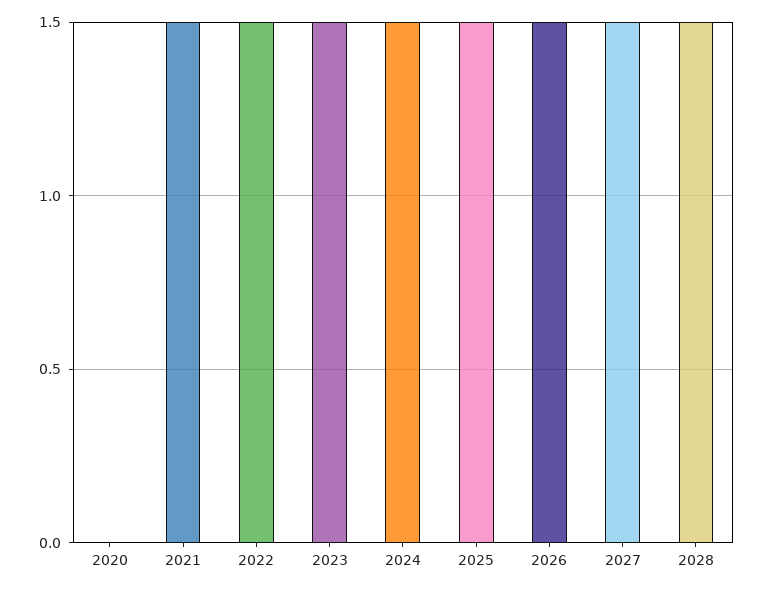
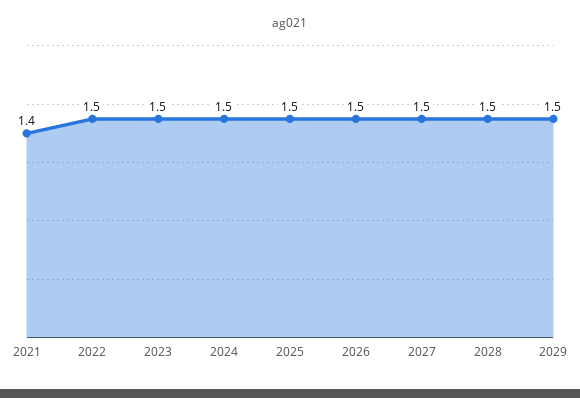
2020: 0 -> none
2021: 1.5 -> 1.4
2029: none -> 1.5

